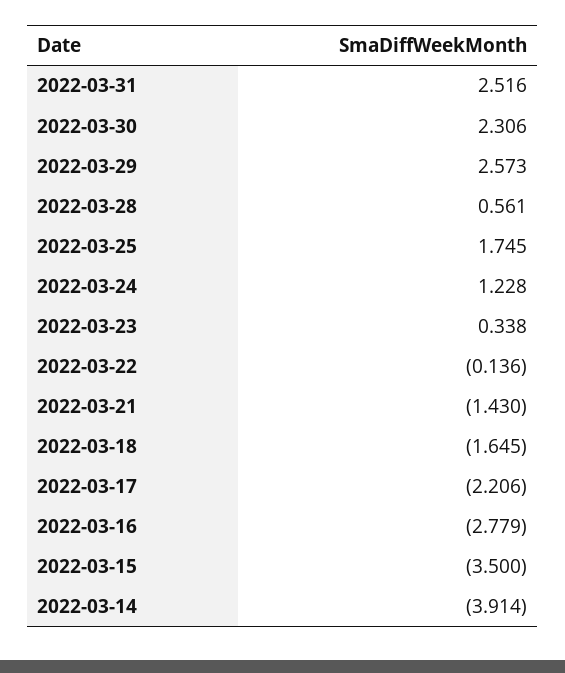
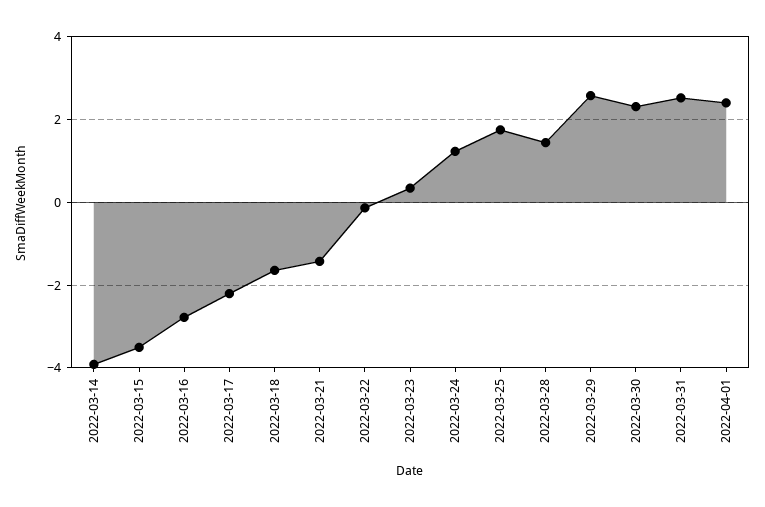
2022-03-28: 0.561 -> 1.4
2022-04-01: none -> 2.4

